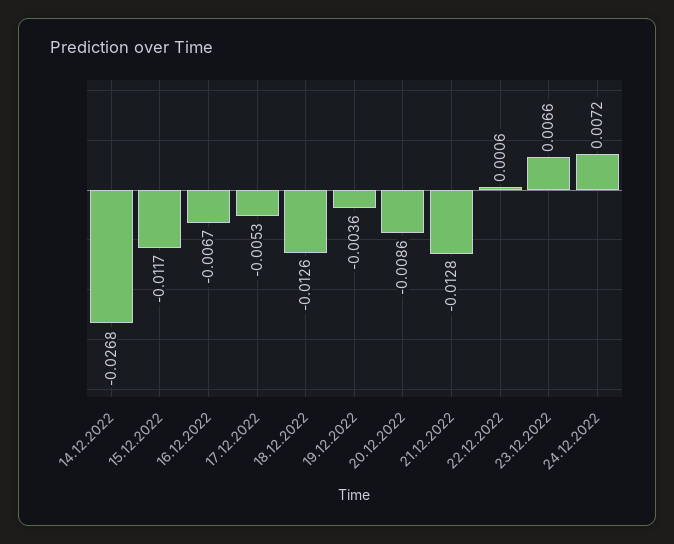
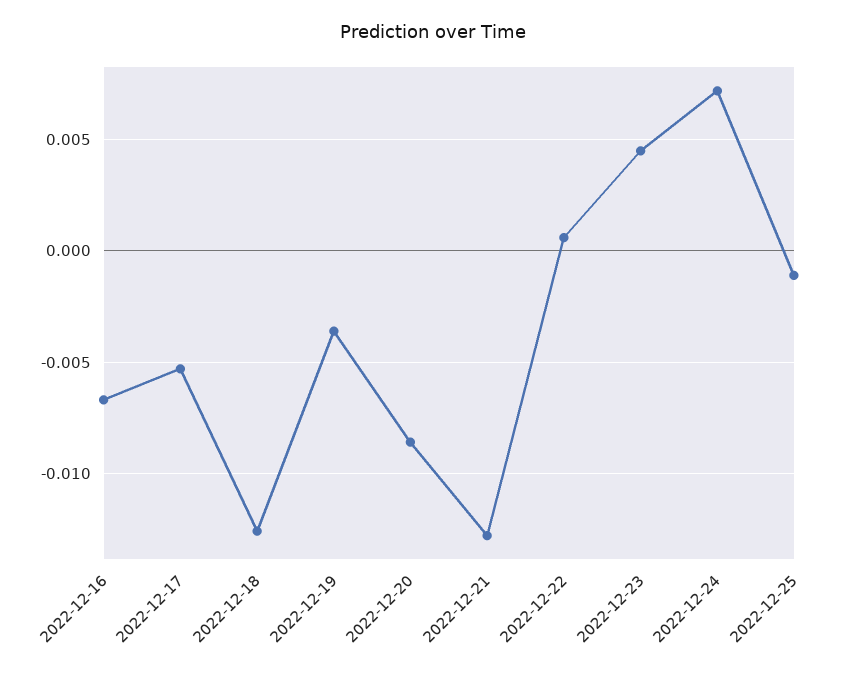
14.12.2022: -0.0268 -> none
15.12.2022: -0.0117 -> none
23.12.2022: 0.0066 -> 0.0045
2022-12-25: none -> -0.001

